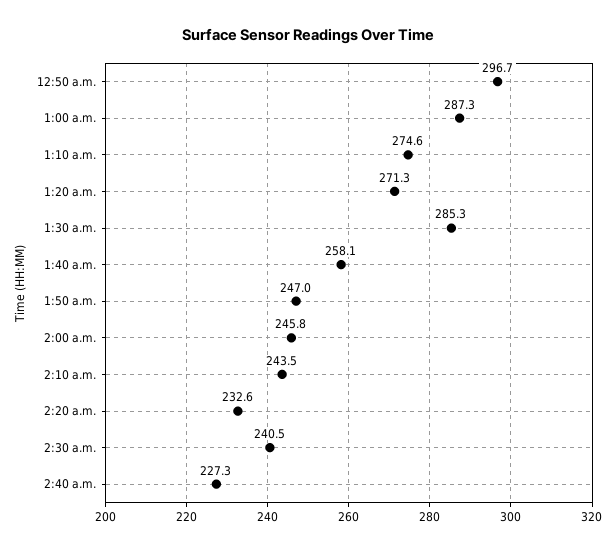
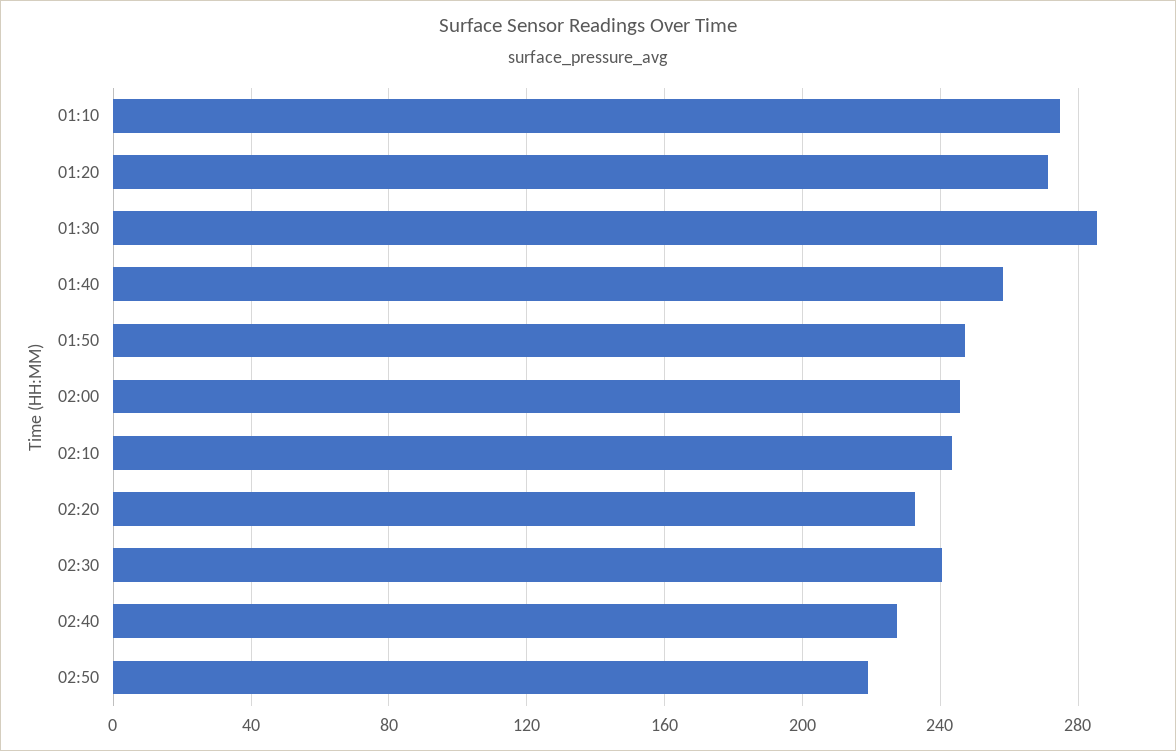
12:50 a.m.: 296.7 -> none
1:00 a.m.: 287.3 -> none
02:50: none -> 220

